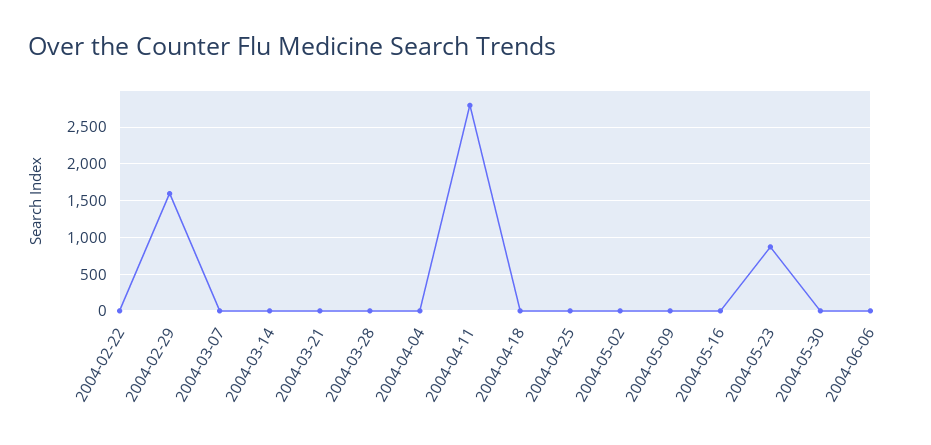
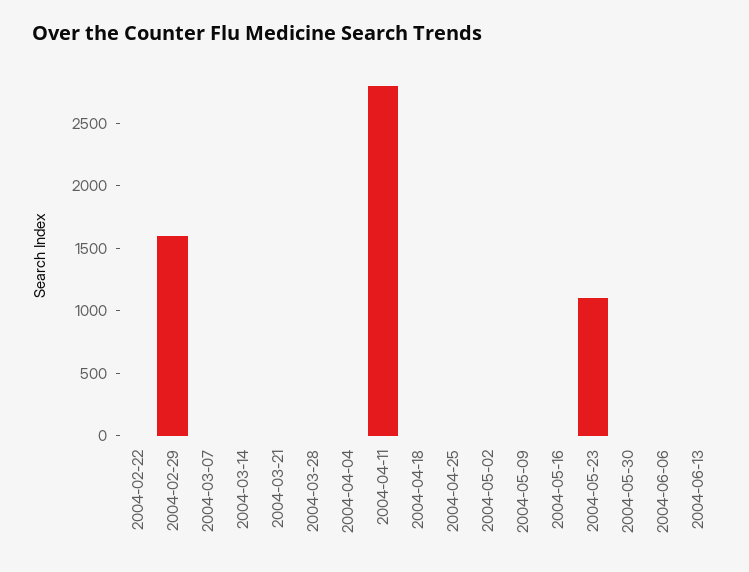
2004-05-23: 900 -> 1100
2004-06-13: none -> 0

